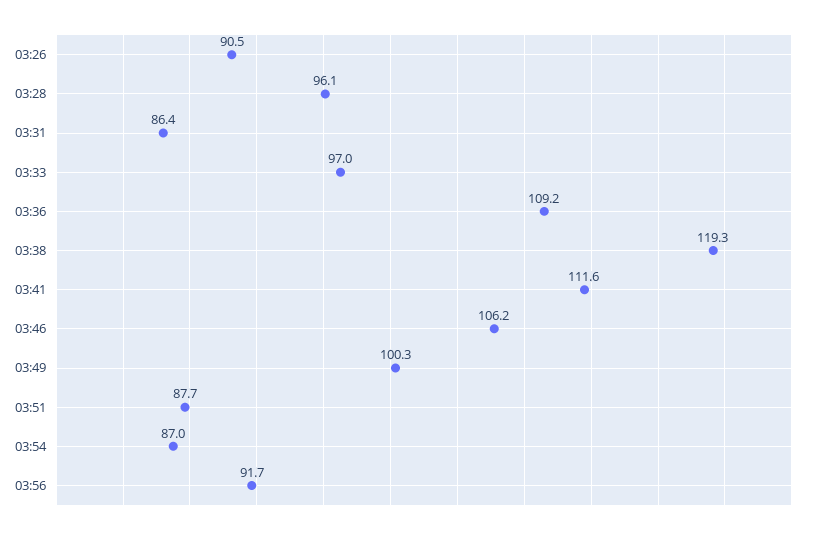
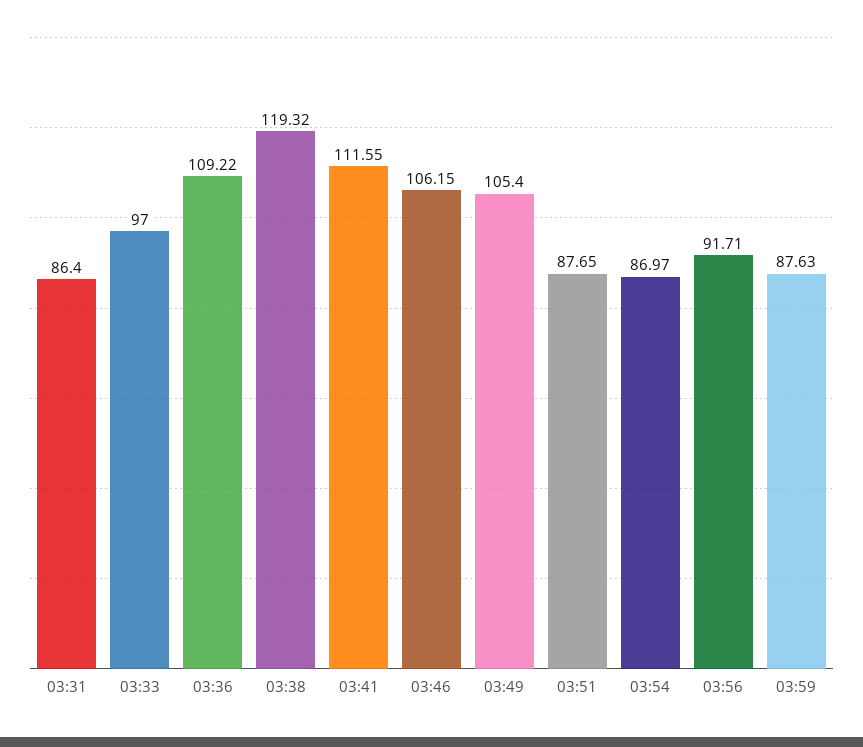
03:26: 90.5 -> none
03:28: 96.1 -> none
03:49: 100.3 -> 105.4
03:59: none -> 87.63

